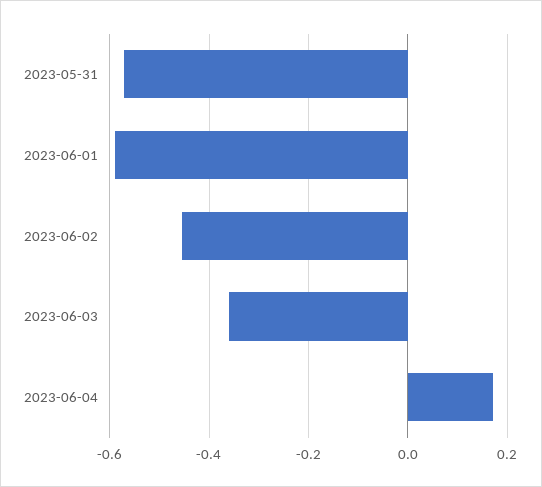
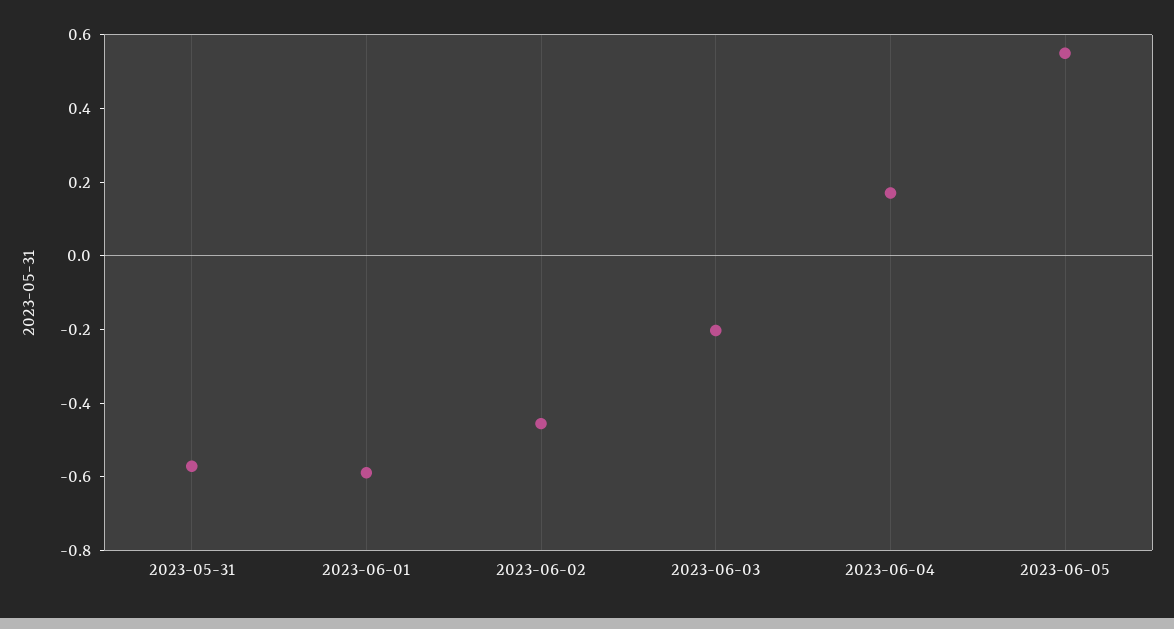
2023-06-03: -0.36 -> -0.2
2023-06-05: none -> 0.55

